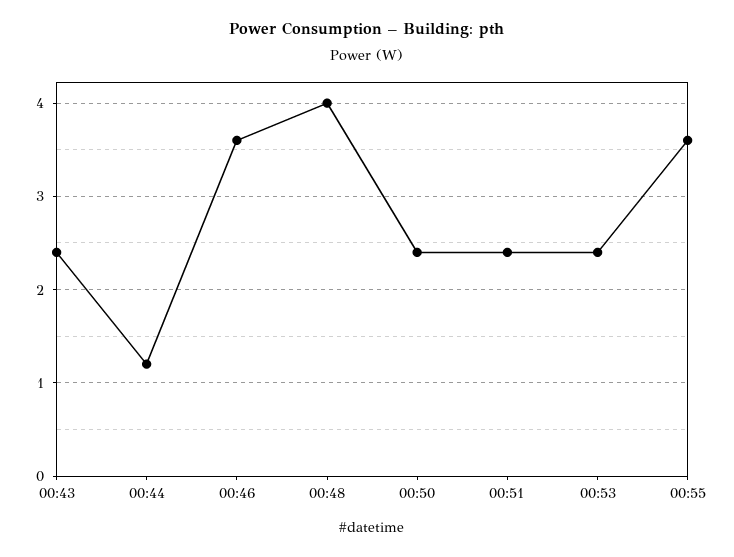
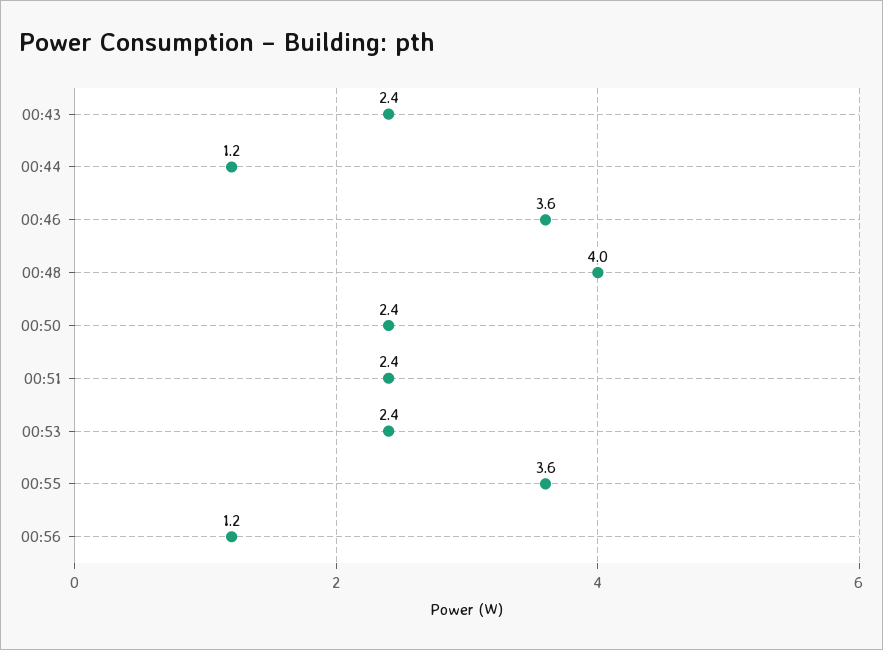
00:56: none -> 1.2

